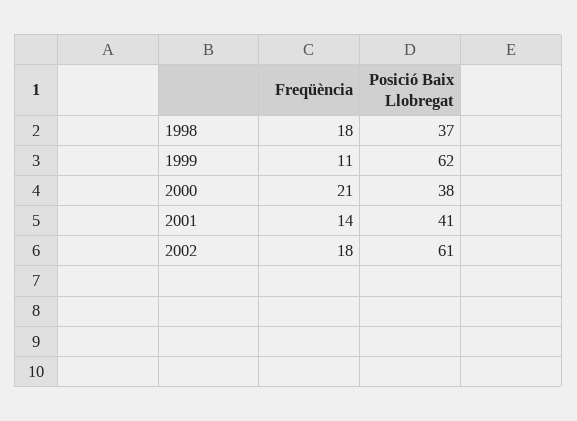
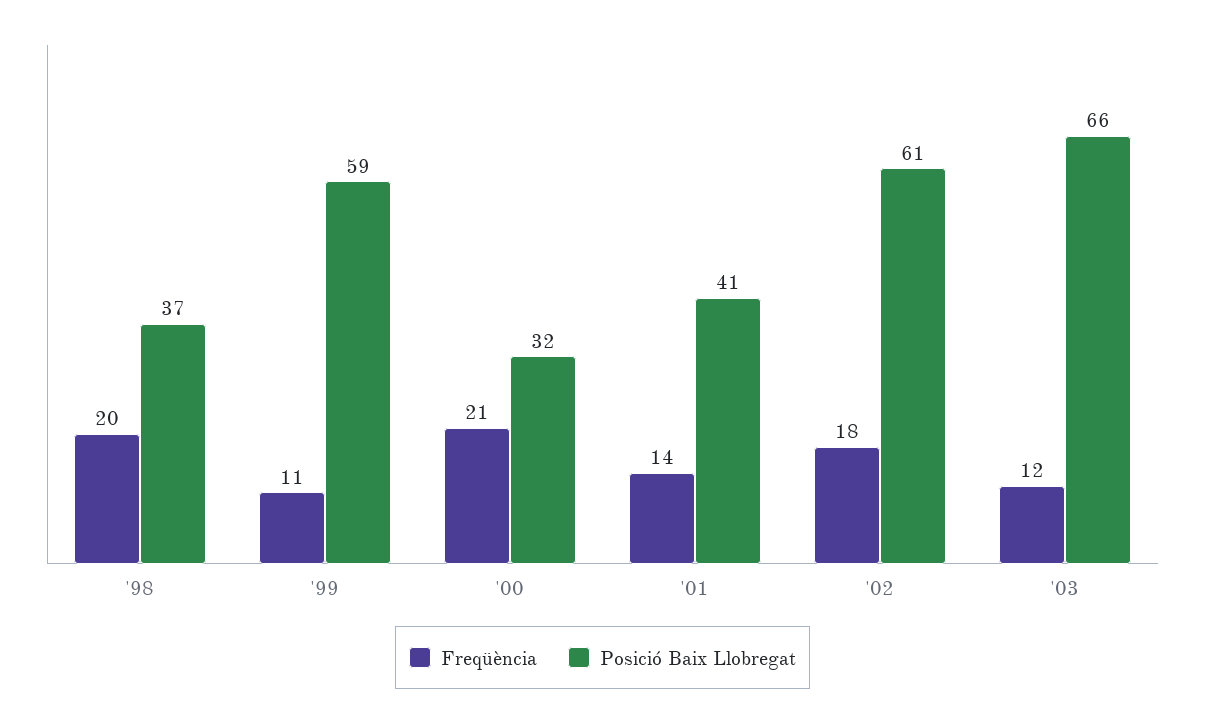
Freqüència, 1998: 18 -> 20
Posició Baix Llobregat, 1999: 62 -> 59
Posició Baix Llobregat, 2000: 38 -> 32
Freqüència, '03: none -> 12
Posició Baix Llobregat, '03: none -> 66

